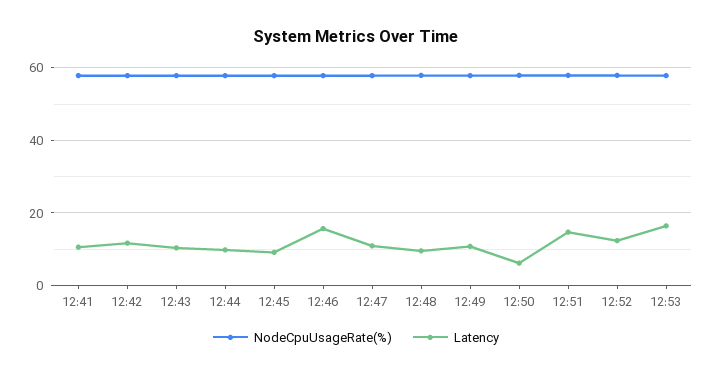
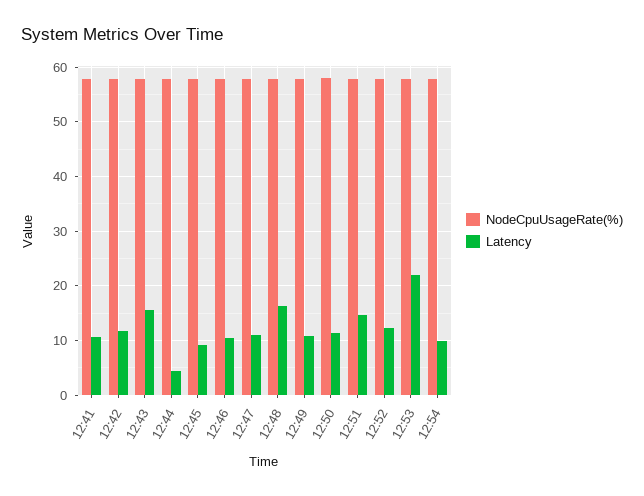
Latency, 12:43: 10 -> 16
Latency, 12:44: 10 -> 4
Latency, 12:46: 16 -> 10
Latency, 12:48: 10 -> 16
Latency, 12:50: 6 -> 12
Latency, 12:53: 16 -> 22
NodeCpuUsageRate(%), 12:54: none -> 58
Latency, 12:54: none -> 10

